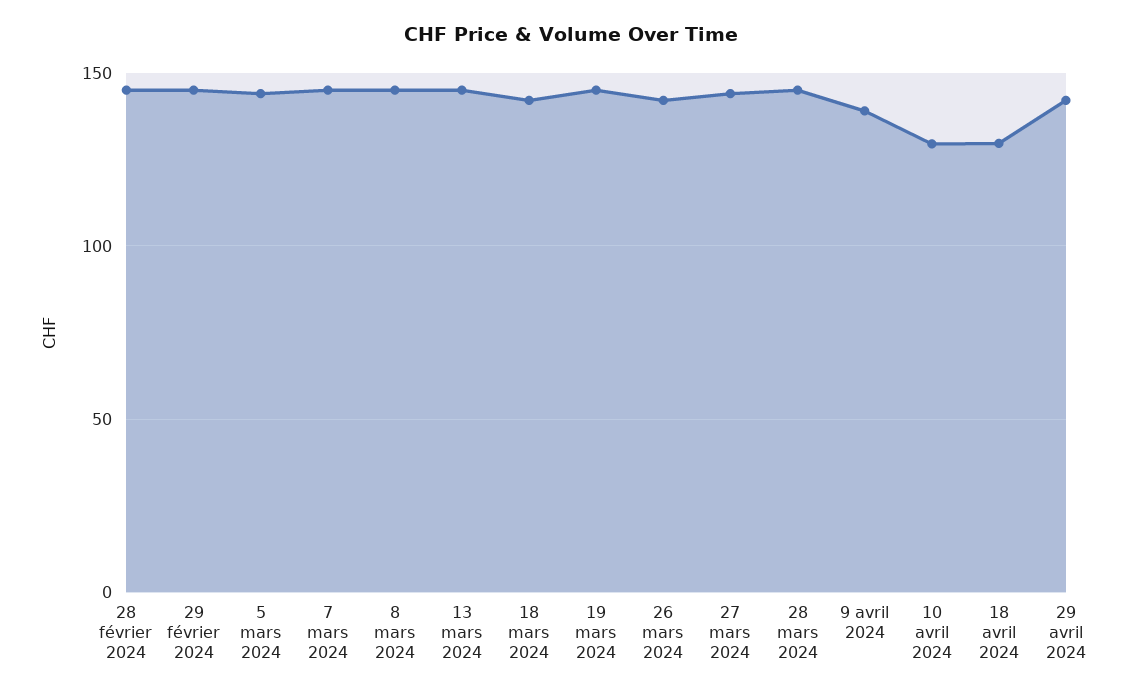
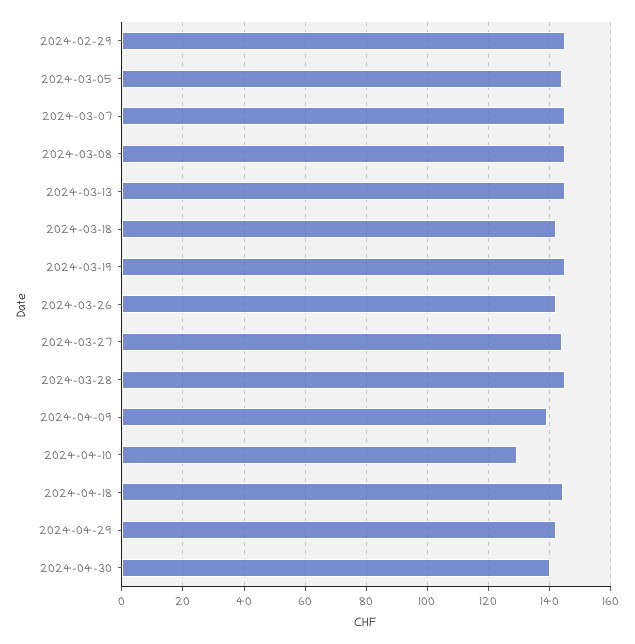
28 février 2024: 145 -> none
18 avril 2024: 130 -> 144
2024-04-30: none -> 140

